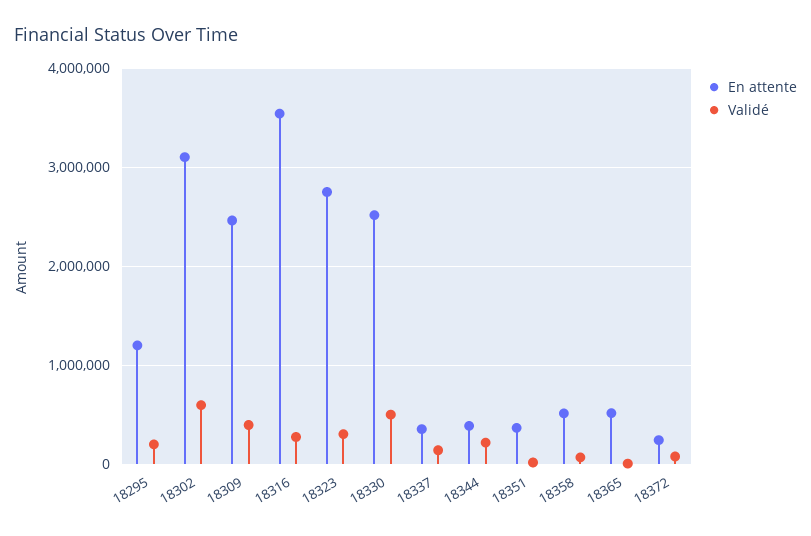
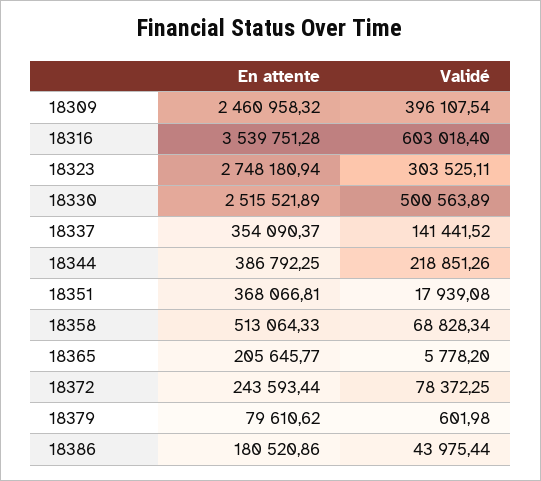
En attente, 18295: 1200000 -> none
Validé, 18295: 200000 -> none
En attente, 18302: 3100000 -> none
Validé, 18302: 600000 -> none
Validé, 18316: 300000 -> 603018.4
En attente, 18365: 500000 -> 205645.77
En attente, 18379: none -> 79610.62
Validé, 18379: none -> 601.98
En attente, 18386: none -> 180520.86
Validé, 18386: none -> 43975.44

